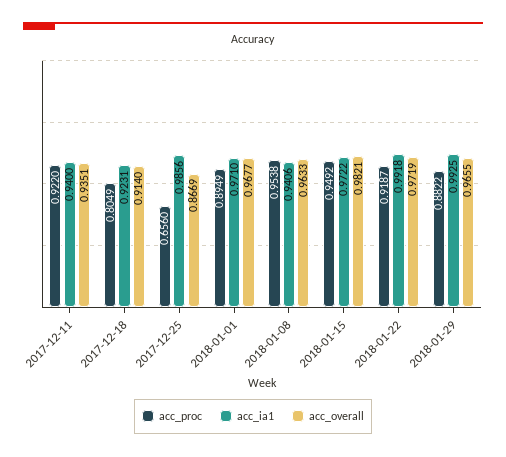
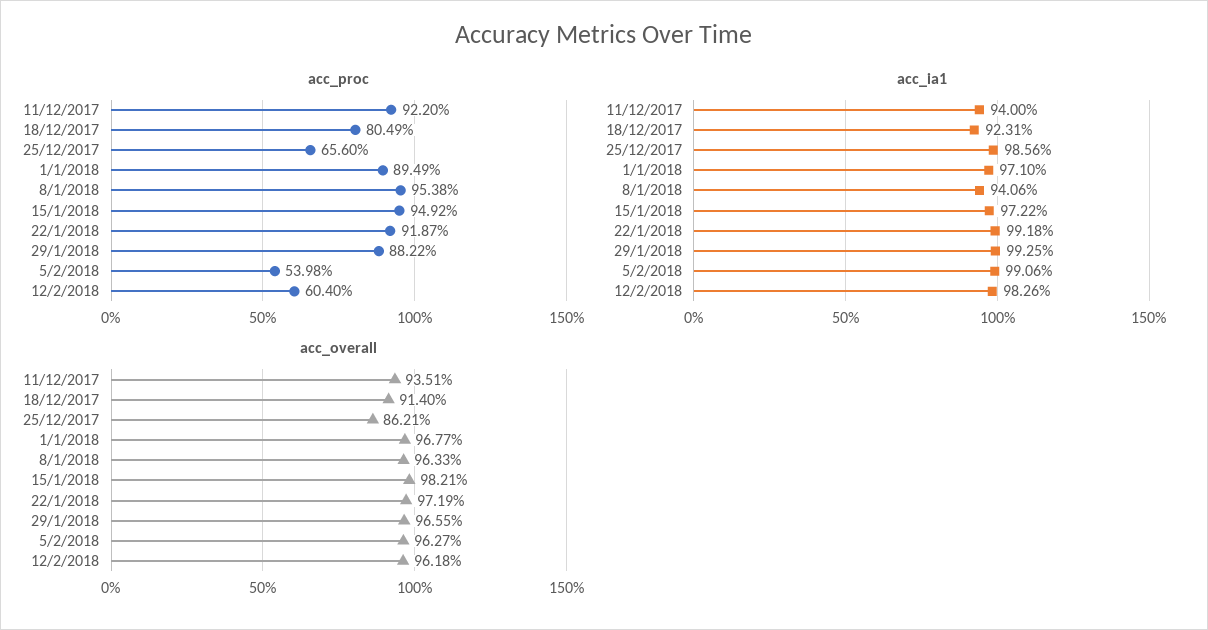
acc_overall, 2017-12-25: 0.8669 -> 0.8621
acc_proc, 5/2/2018: none -> 0.5398
acc_proc, 12/2/2018: none -> 0.604
acc_ia1, 5/2/2018: none -> 0.9906
acc_ia1, 12/2/2018: none -> 0.9826
acc_overall, 5/2/2018: none -> 0.9627
acc_overall, 12/2/2018: none -> 0.9618

